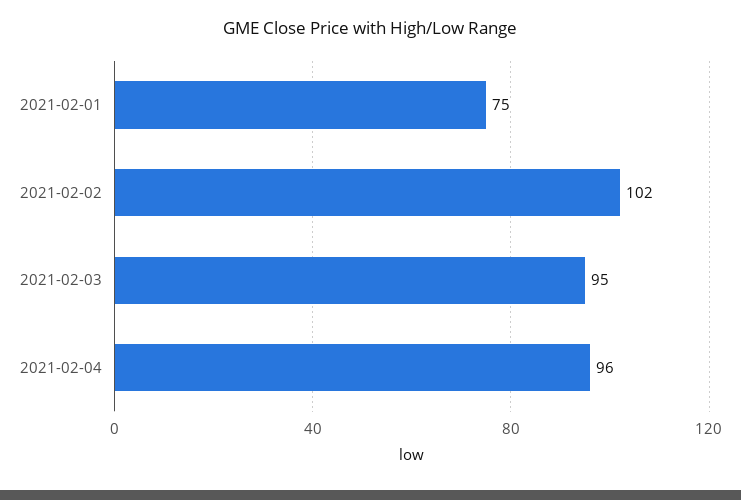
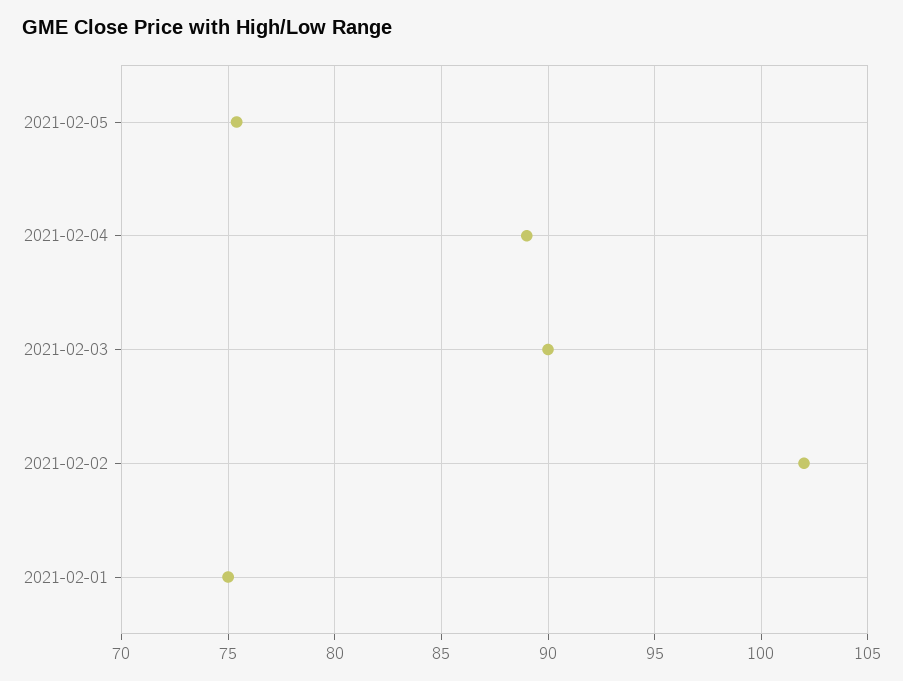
2021-02-03: 95 -> 90
2021-02-04: 96 -> 89
2021-02-05: none -> 75.5

